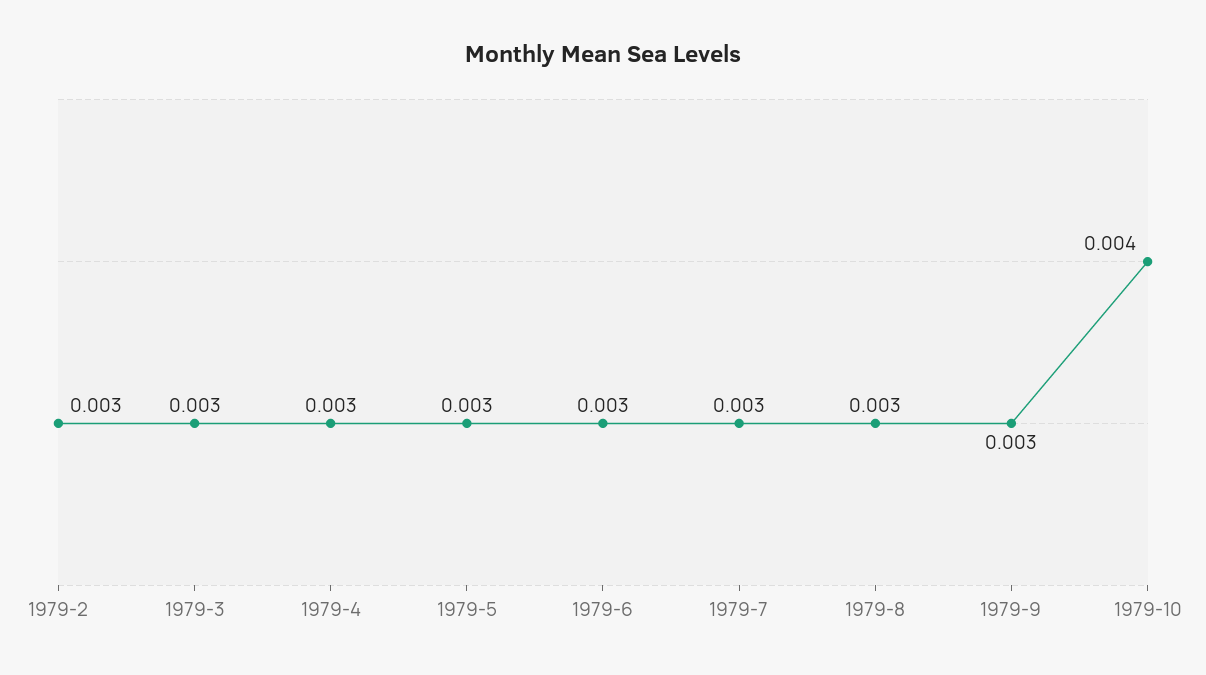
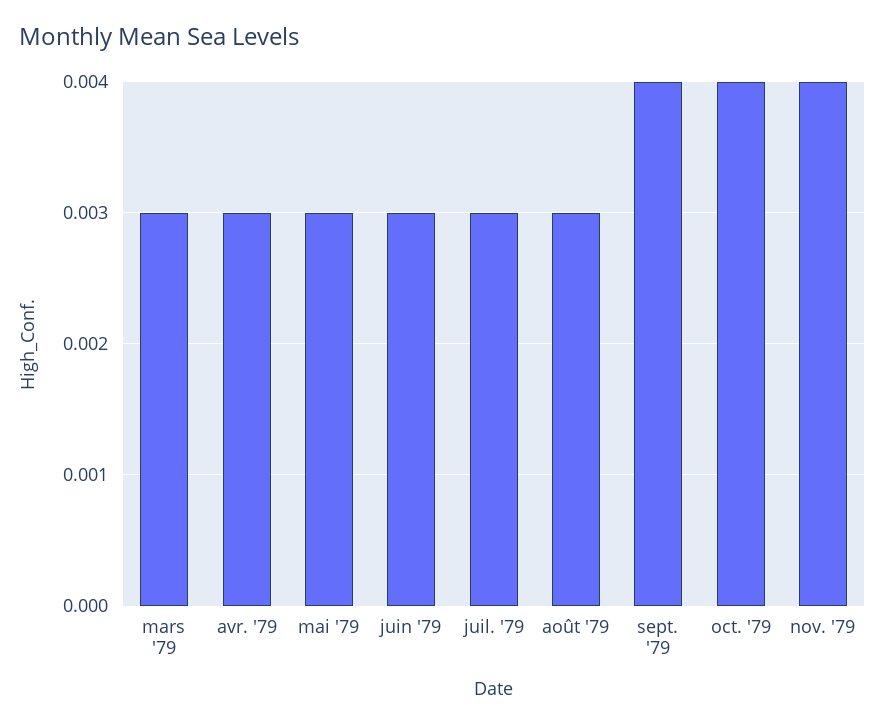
1979-2: 0.003 -> none
1979-9: 0.003 -> 0.004
nov. '79: none -> 0.004

